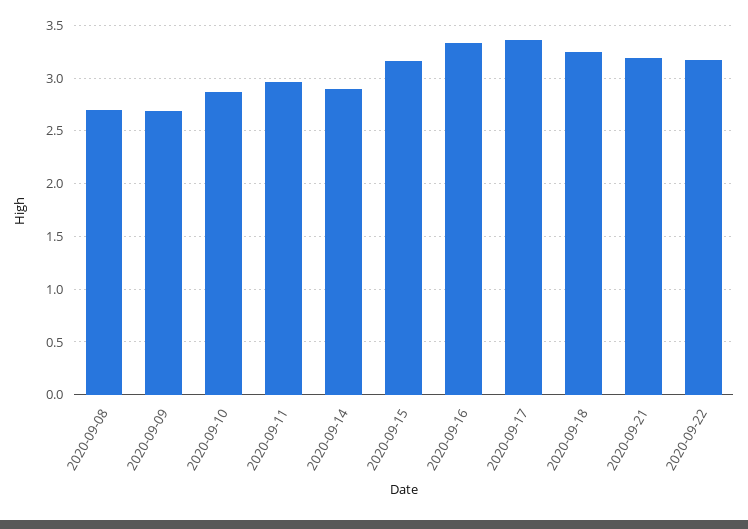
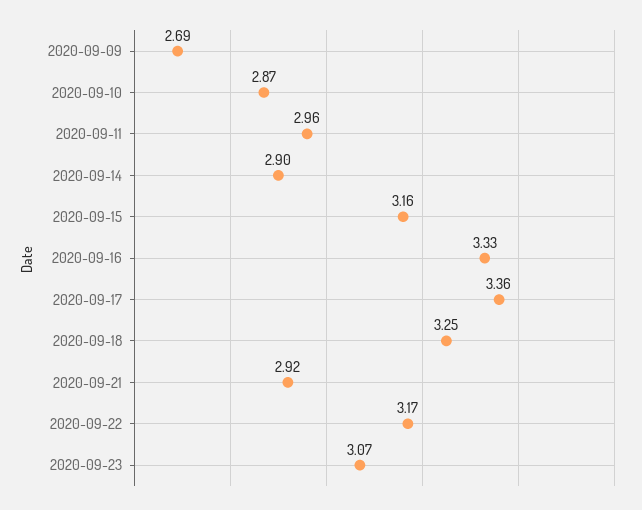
2020-09-08: 2.7 -> none
2020-09-21: 3.2 -> 2.92
2020-09-23: none -> 3.07

